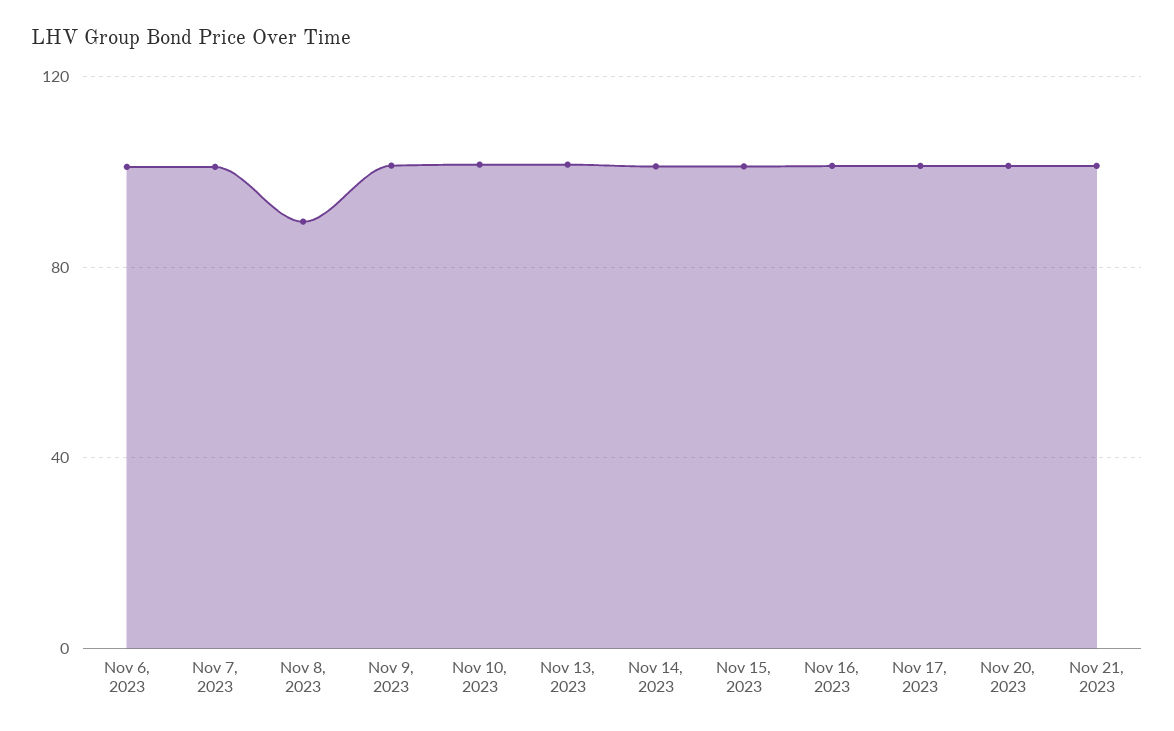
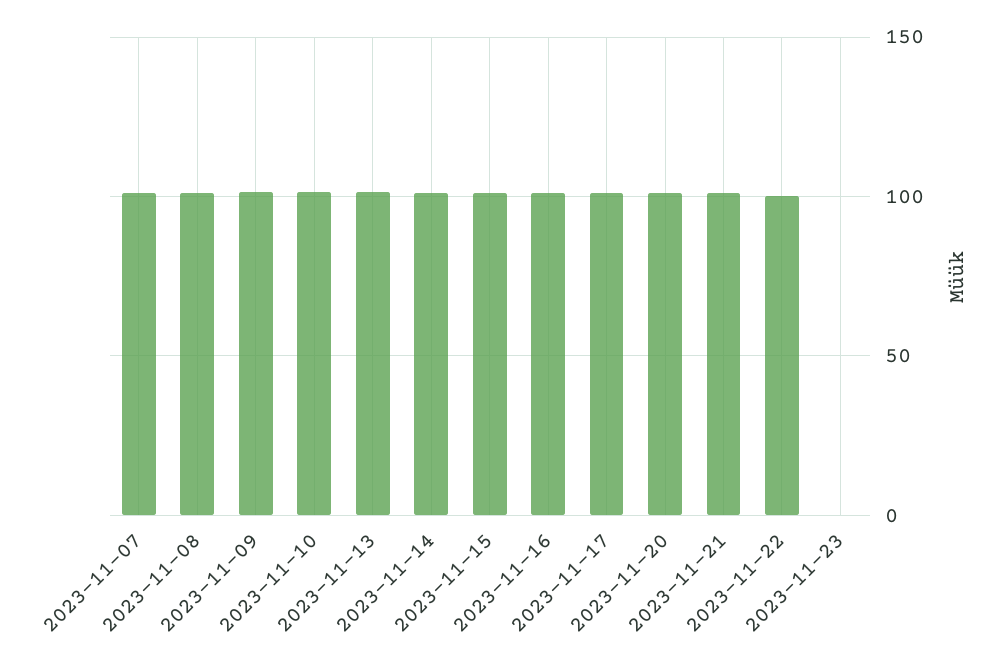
Nov 6, 2023: 100 -> none
Nov 8, 2023: 90 -> 100
2023-11-22: none -> 100
2023-11-23: none -> 0

